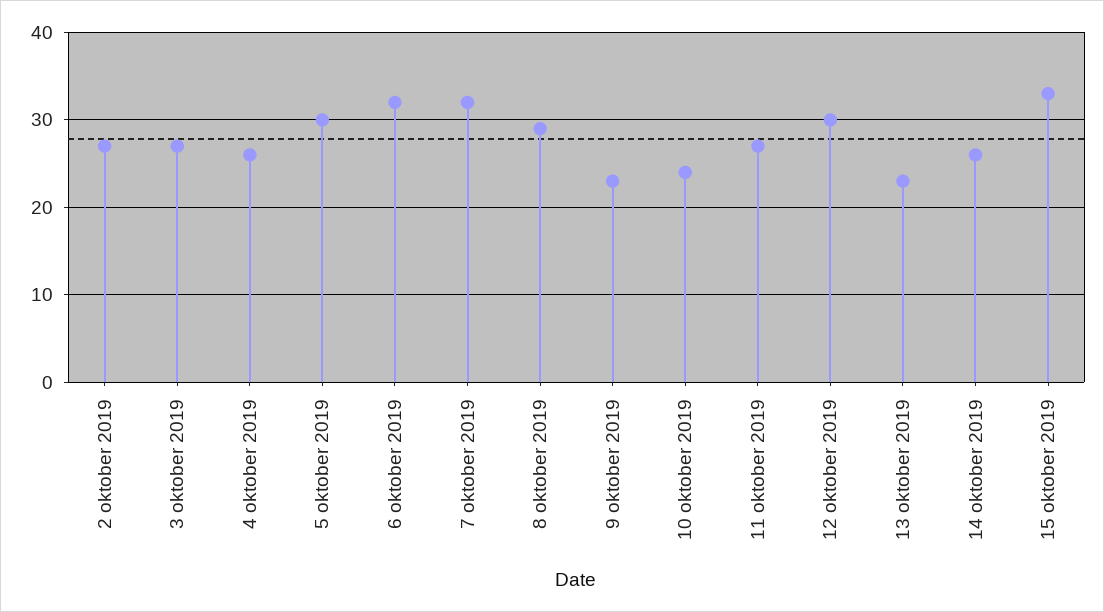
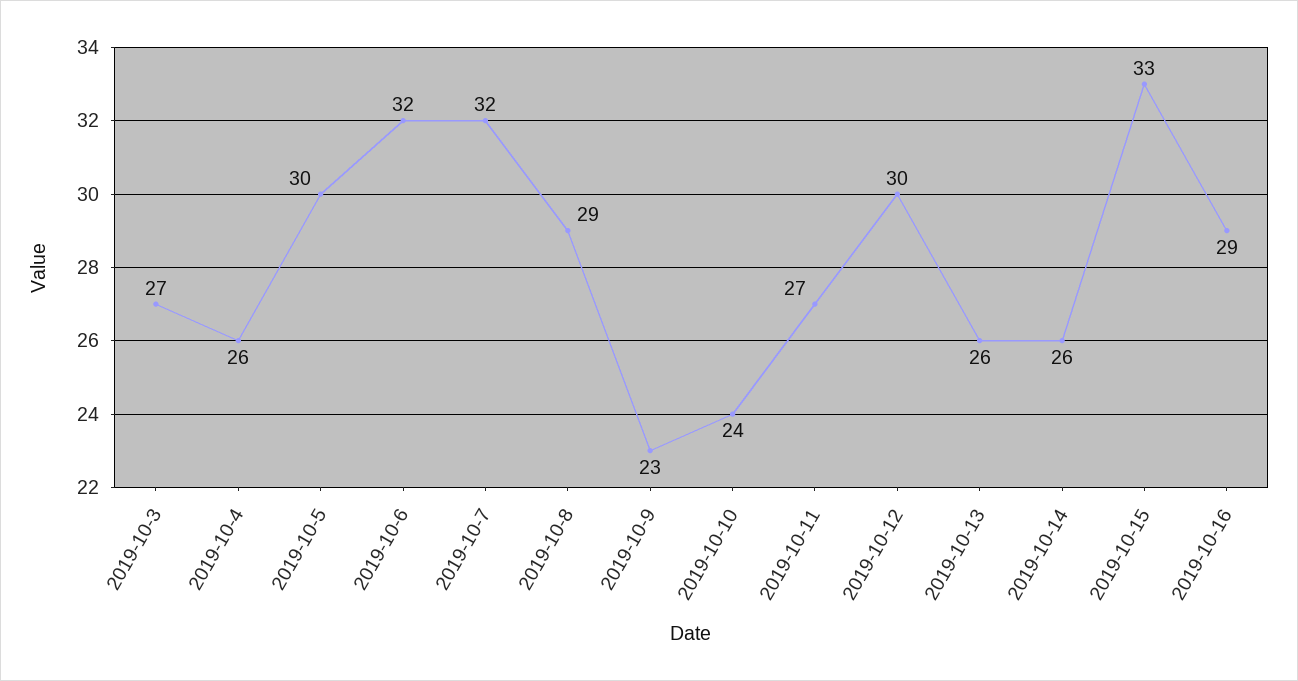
2 oktober 2019: 27 -> none
13 oktober 2019: 23 -> 26
2019-10-16: none -> 29

